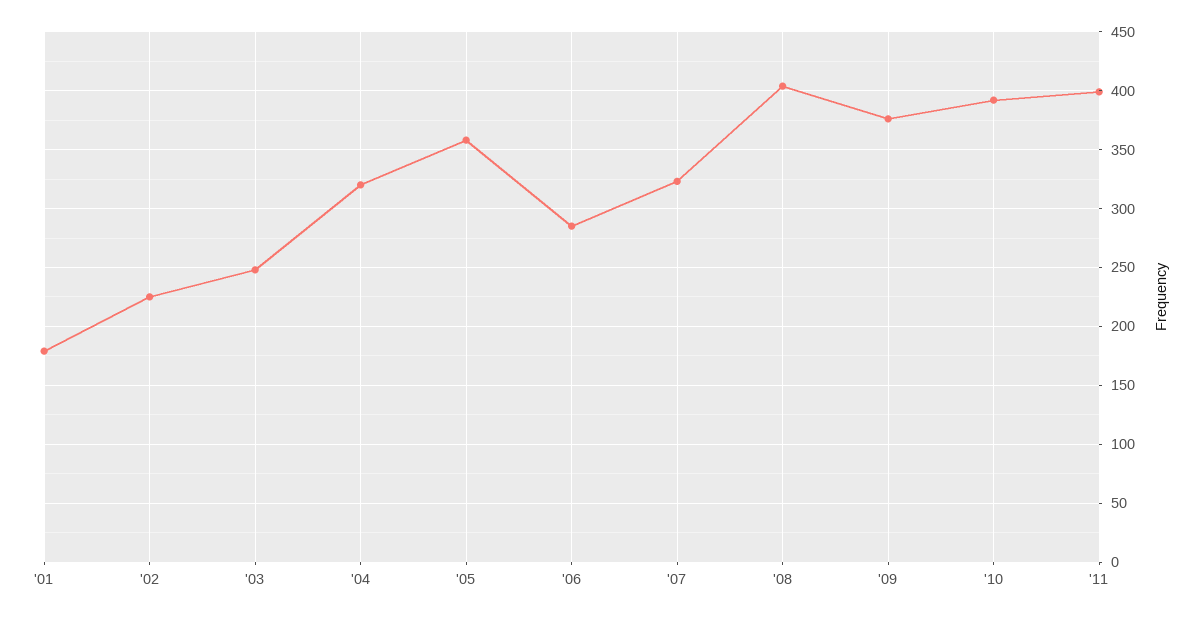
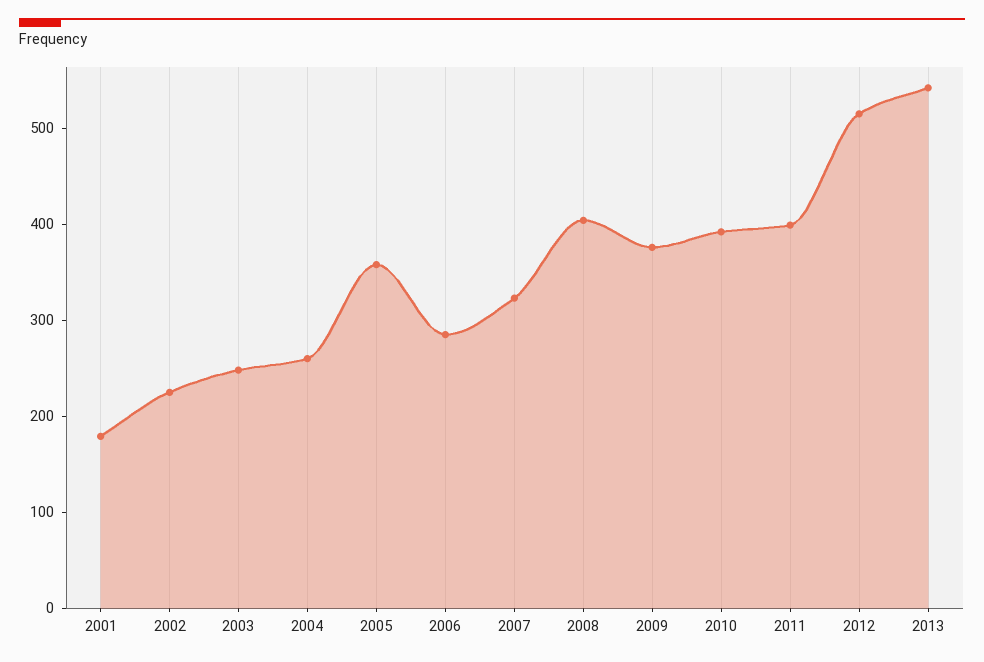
'04: 320 -> 260
2012: none -> 520
2013: none -> 540

